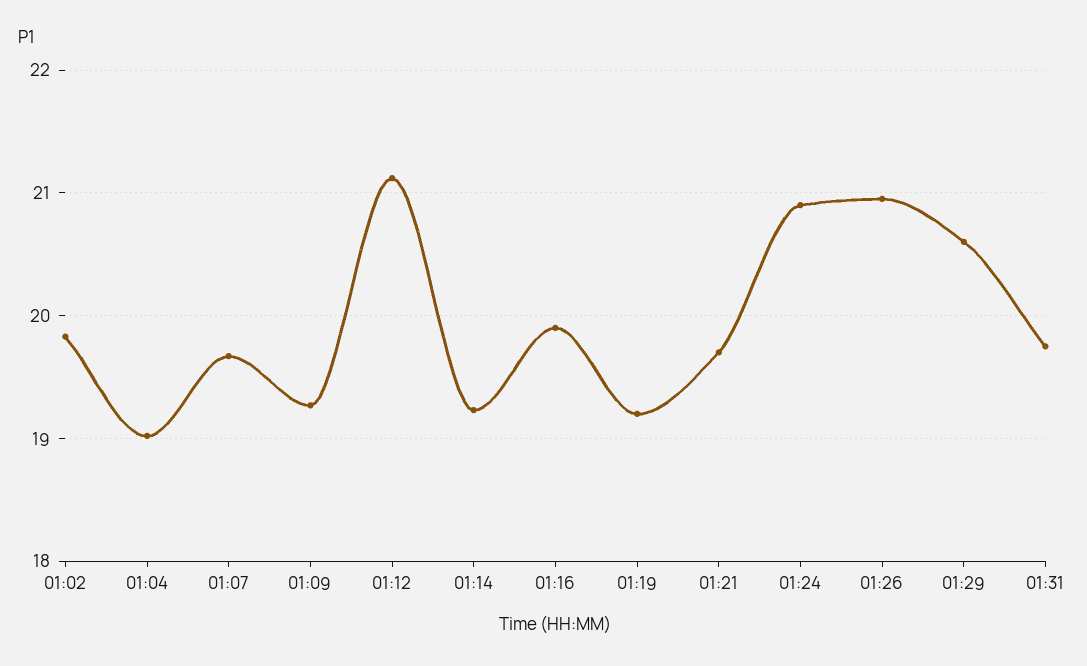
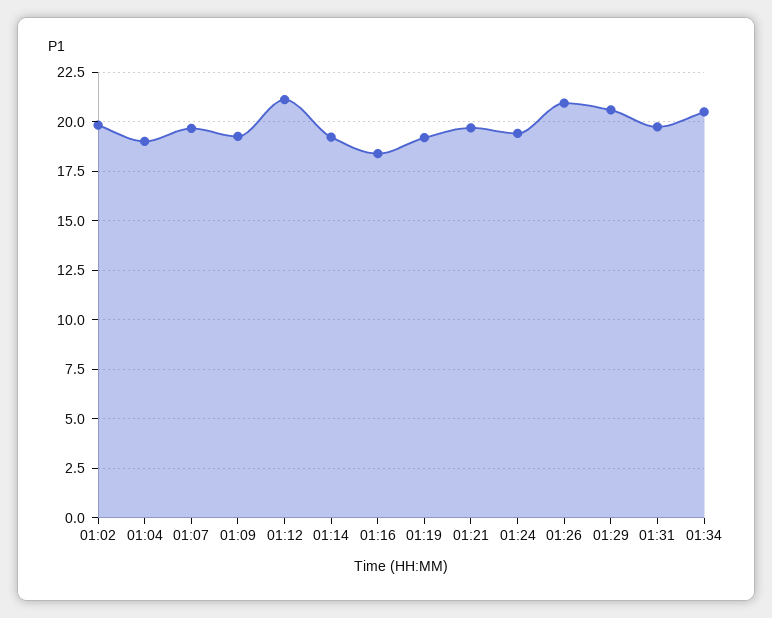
01:16: 19.9 -> 18.5
01:24: 20.9 -> 19.5
01:34: none -> 20.5

